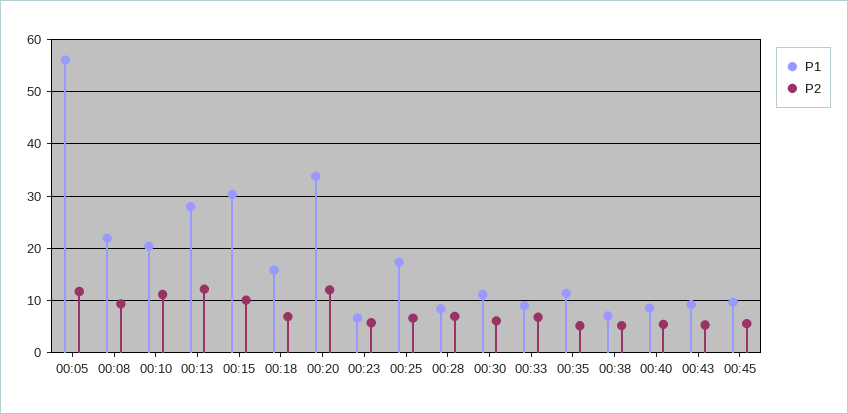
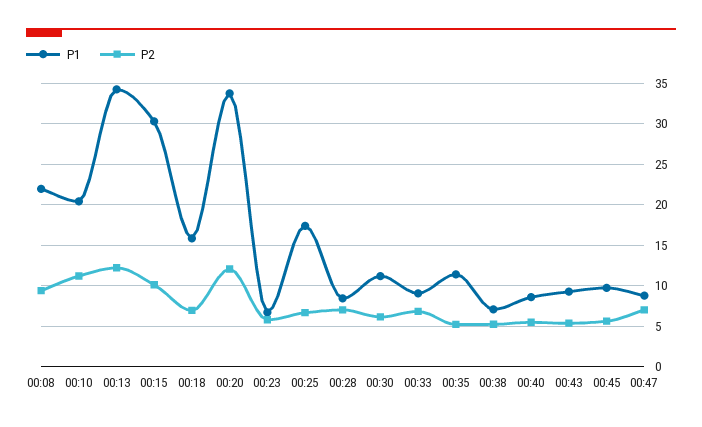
P1, 00:05: 56 -> none
P2, 00:05: 12 -> none
P1, 00:13: 28 -> 34
P1, 00:47: none -> 9
P2, 00:47: none -> 7

